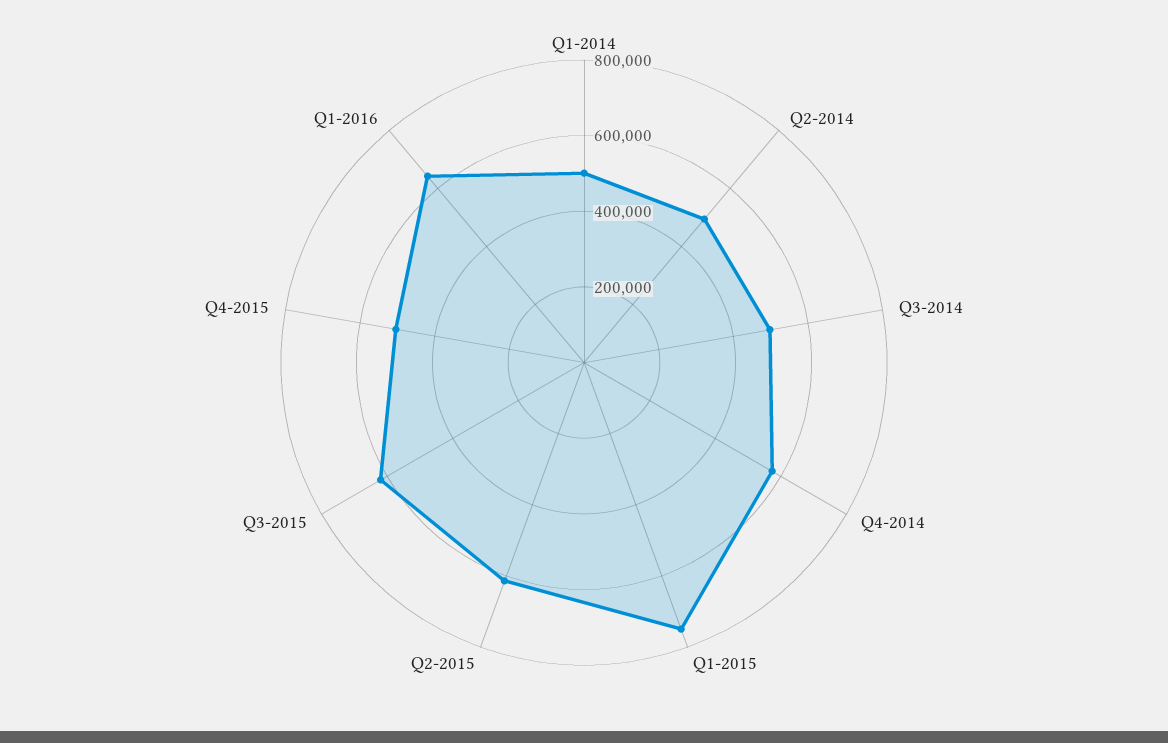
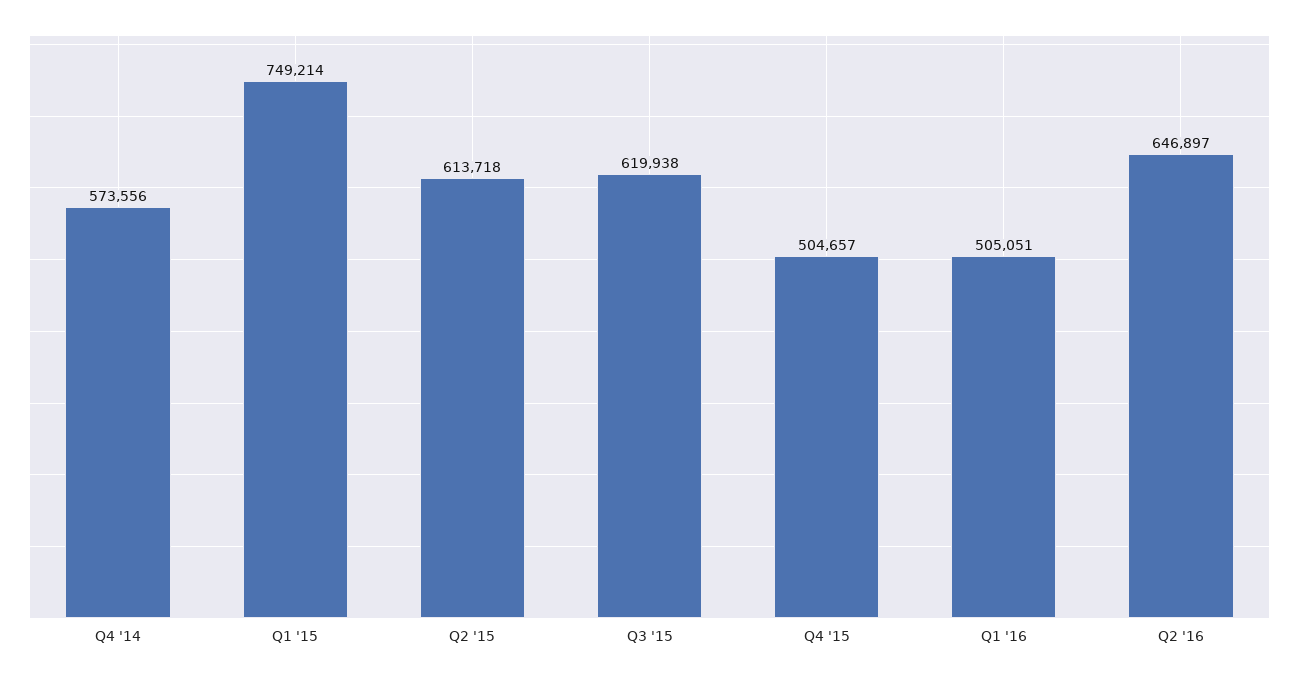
Q1-2014: 500000 -> none
Q2-2014: 500000 -> none
Q3-2014: 500000 -> none
Q1-2016: 650000 -> 505051
Q2 '16: none -> 646897

